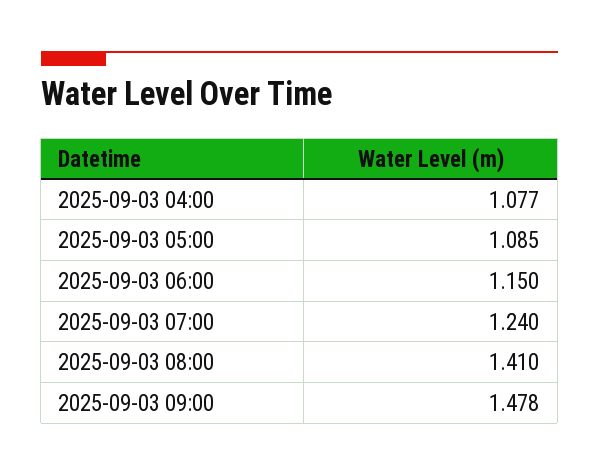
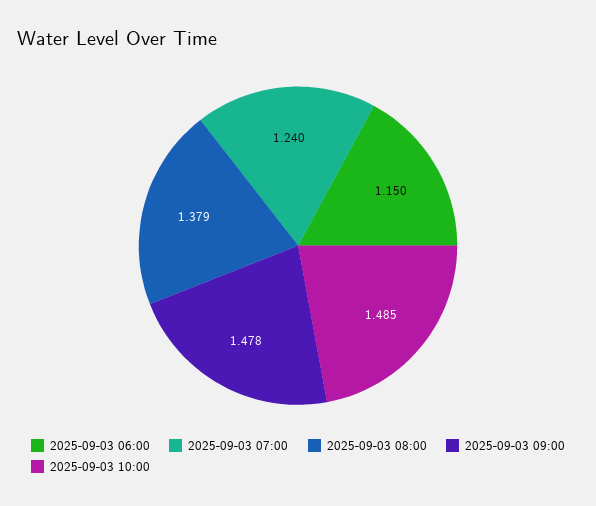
2025-09-03 04:00: 1.077 -> none
2025-09-03 05:00: 1.085 -> none
2025-09-03 08:00: 1.41 -> 1.379
2025-09-03 10:00: none -> 1.485

